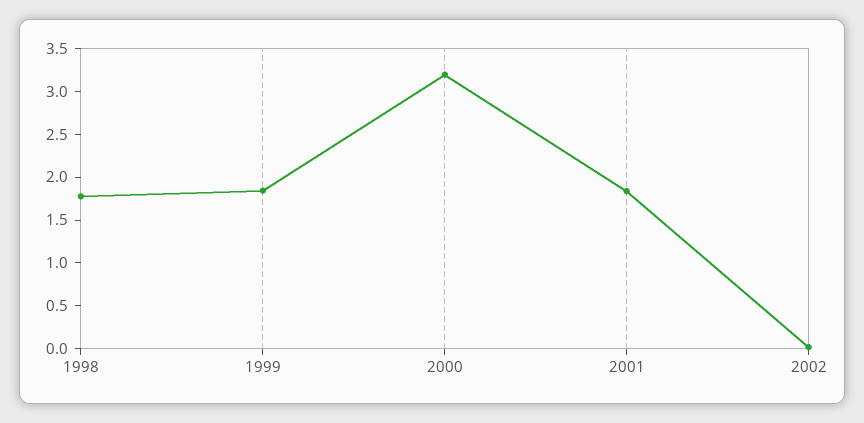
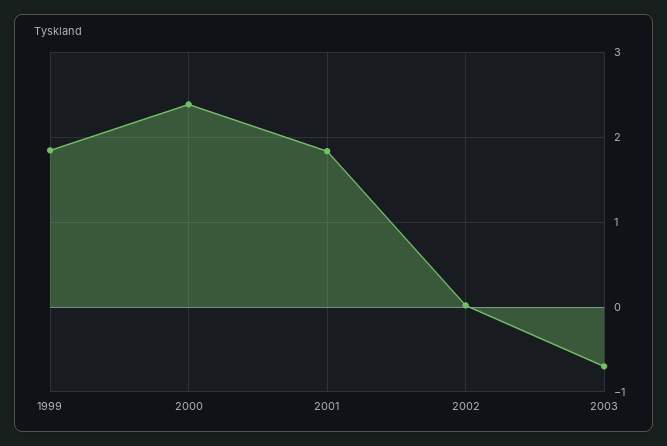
1998: 1.8 -> none
2000: 3.2 -> 2.4
2003: none -> -0.7

